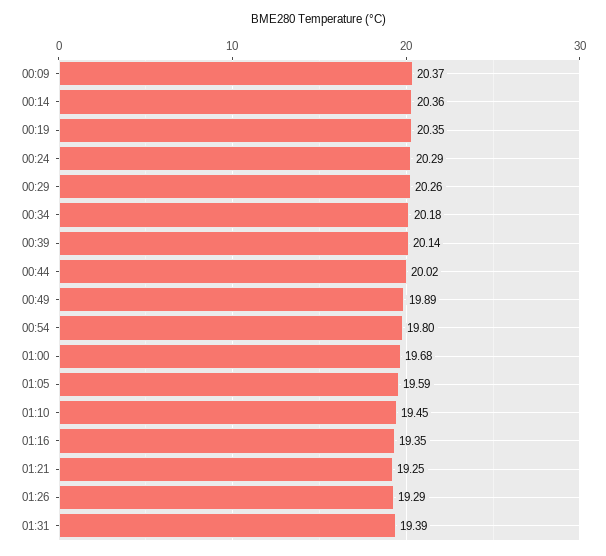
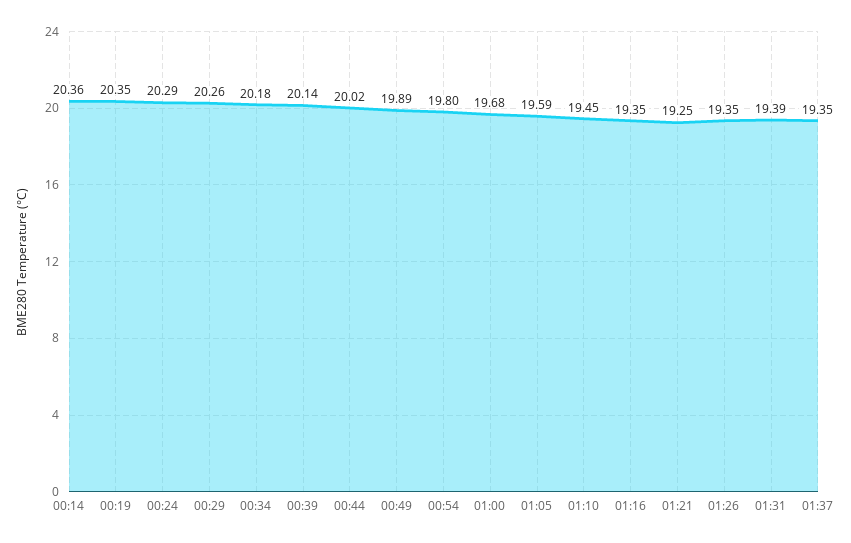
00:09: 20.37 -> none
01:26: 19.29 -> 19.35
01:37: none -> 19.35

